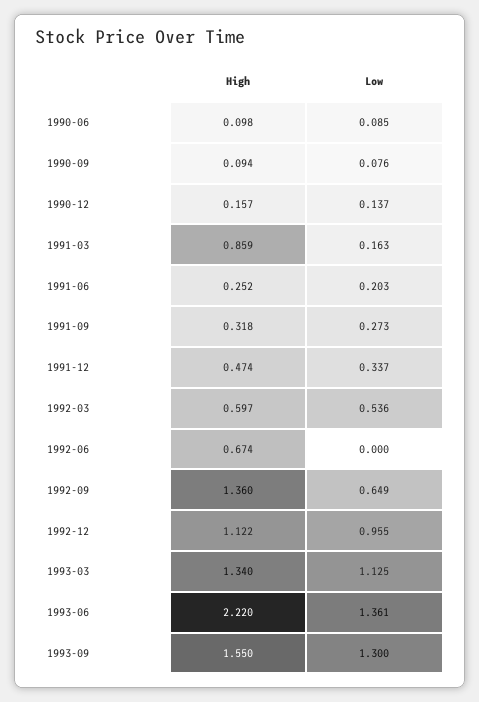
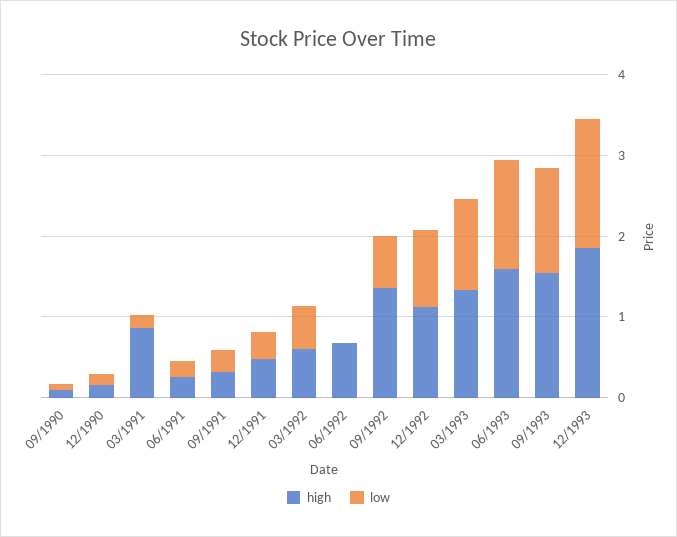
High, 1990-06: 0.098 -> none
Low, 1990-06: 0.085 -> none
High, 1993-06: 2.22 -> 1.6
High, 12/1993: none -> 1.8
Low, 12/1993: none -> 1.6

